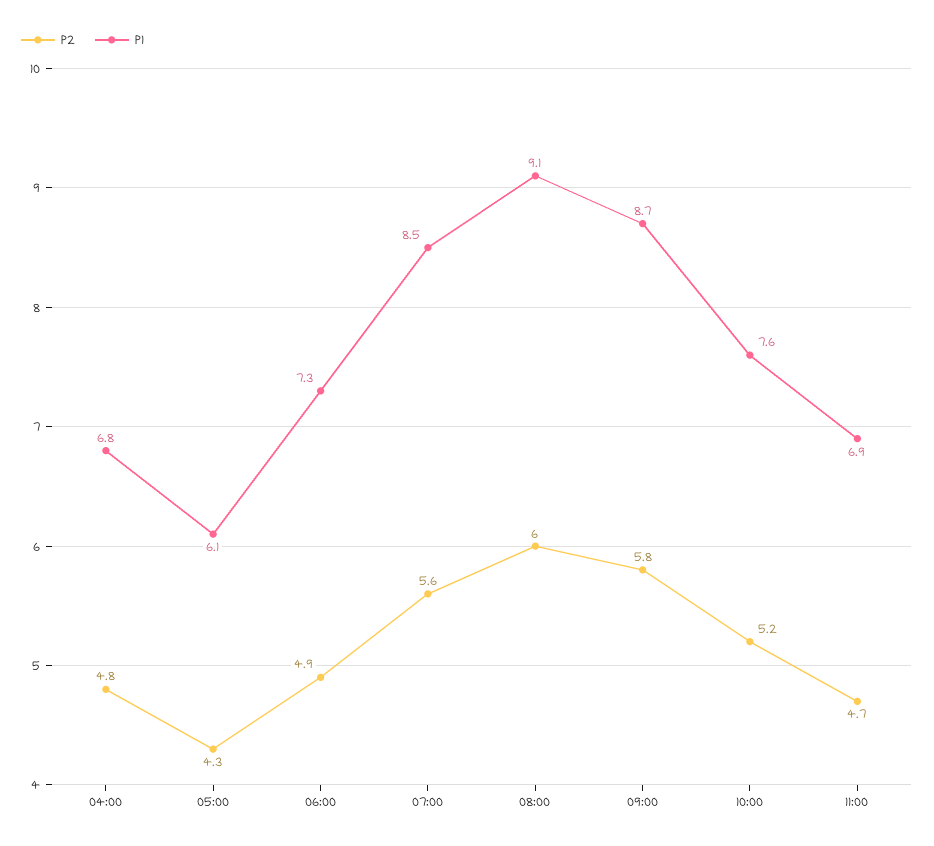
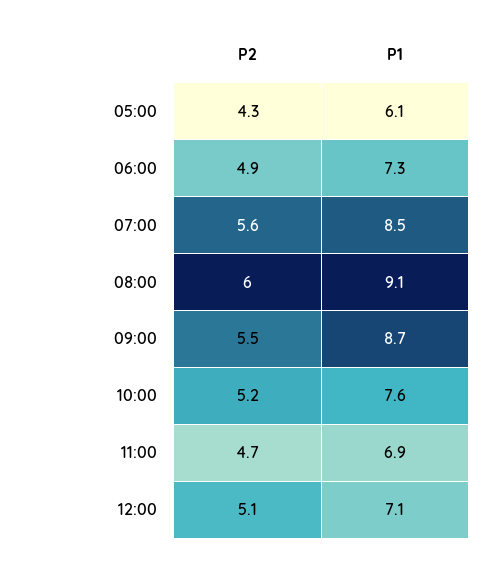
P2, 04:00: 4.8 -> none
P1, 04:00: 6.8 -> none
P2, 09:00: 5.8 -> 5.5
P2, 12:00: none -> 5.1
P1, 12:00: none -> 7.1

